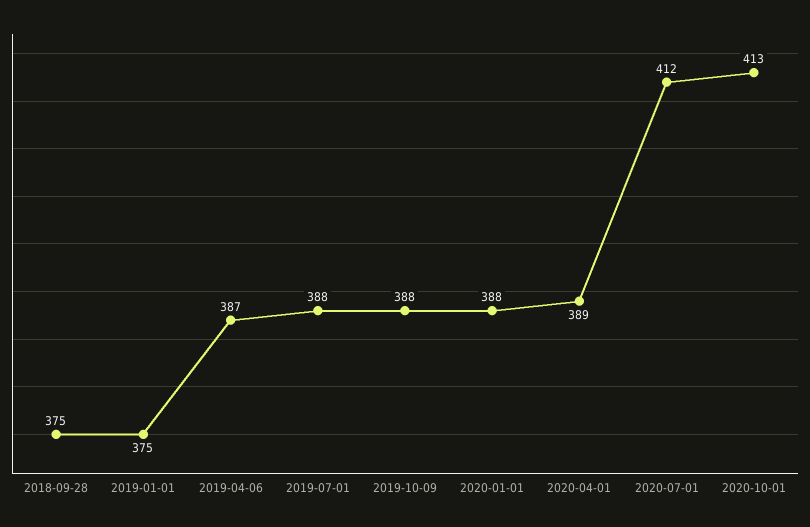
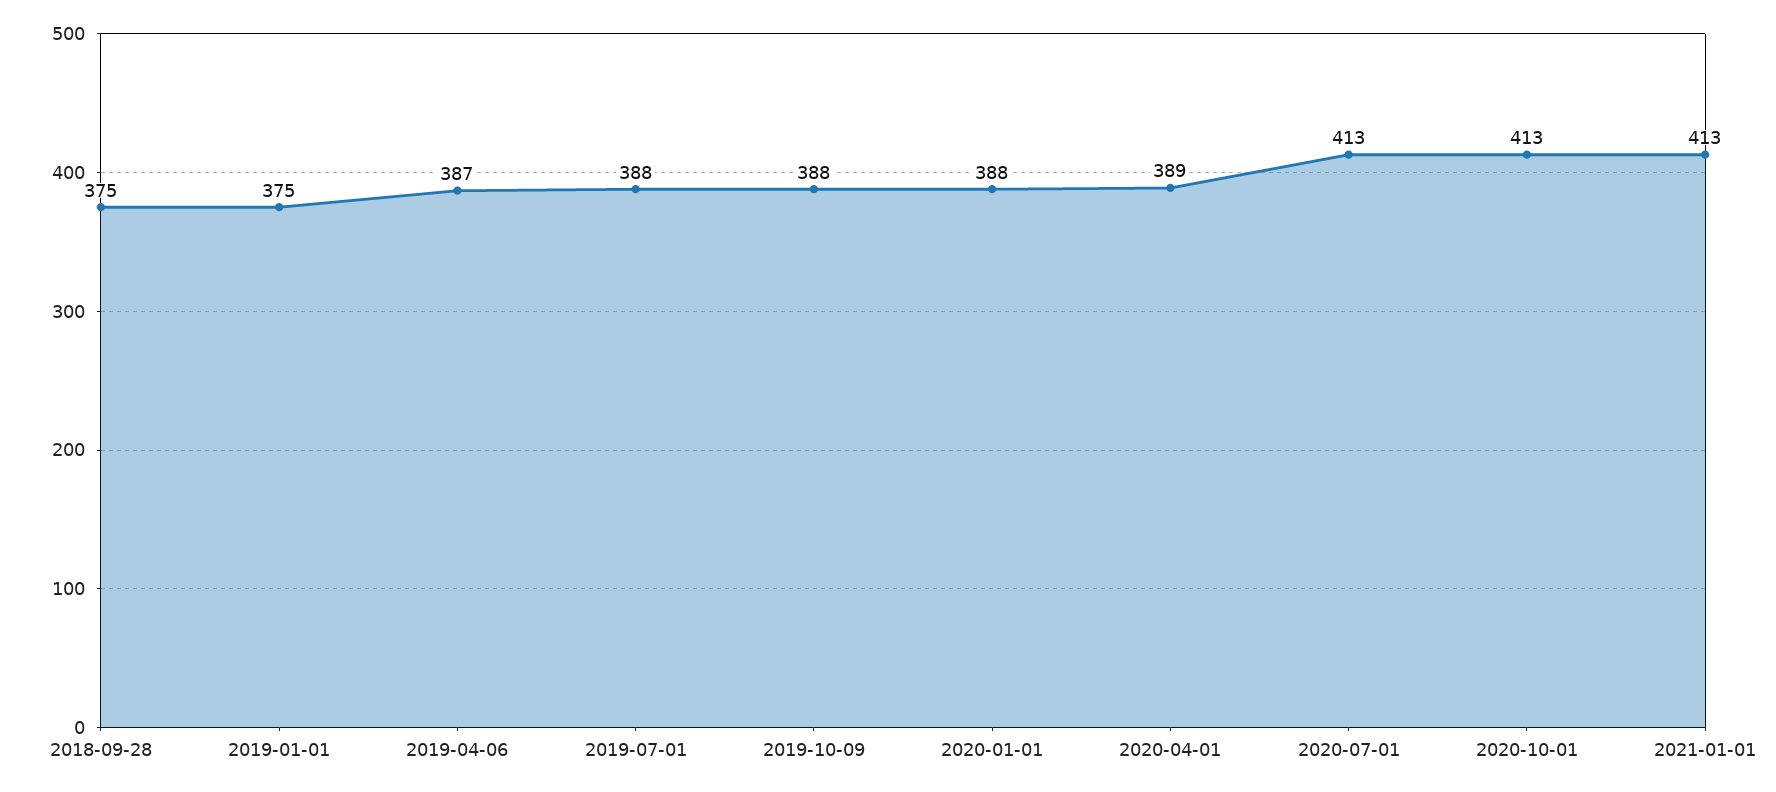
2020-07-01: 412 -> 413
2021-01-01: none -> 413

